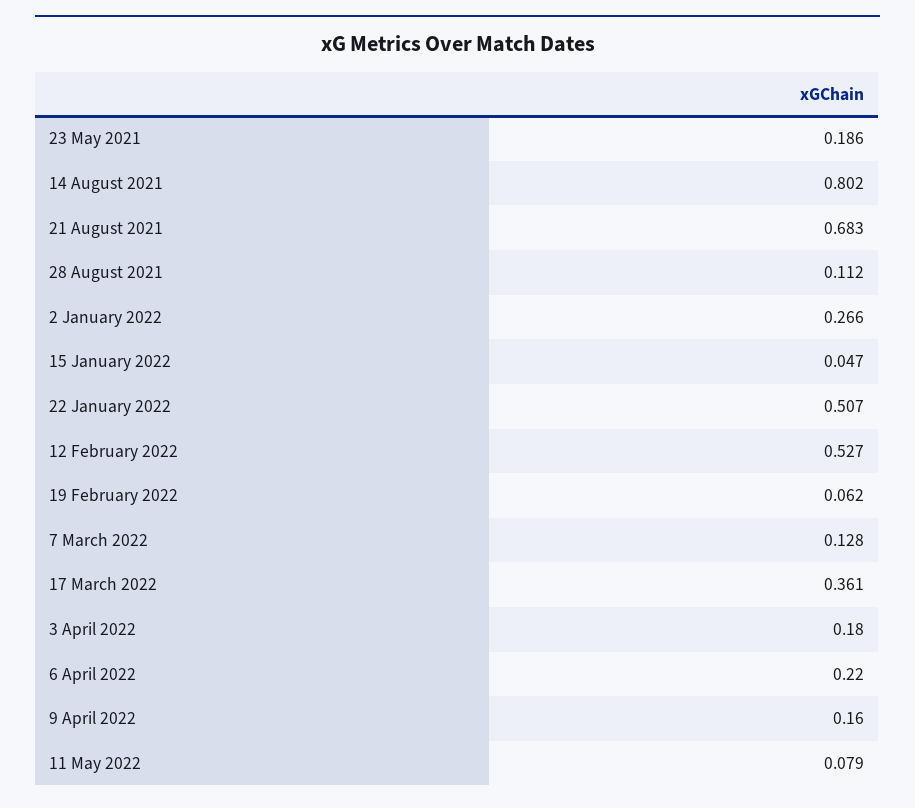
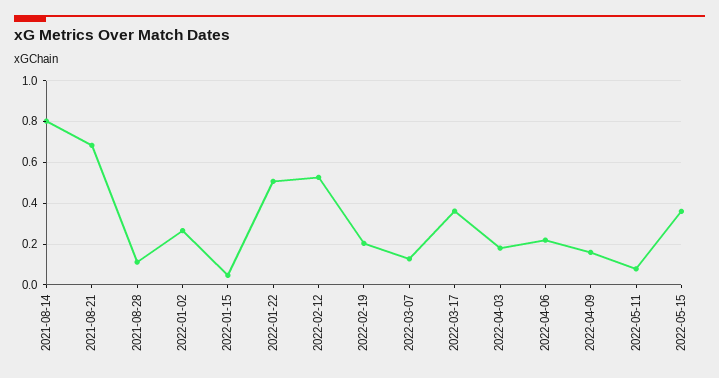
23 May 2021: 0.186 -> none
19 February 2022: 0.062 -> 0.2
2022-05-15: none -> 0.35

